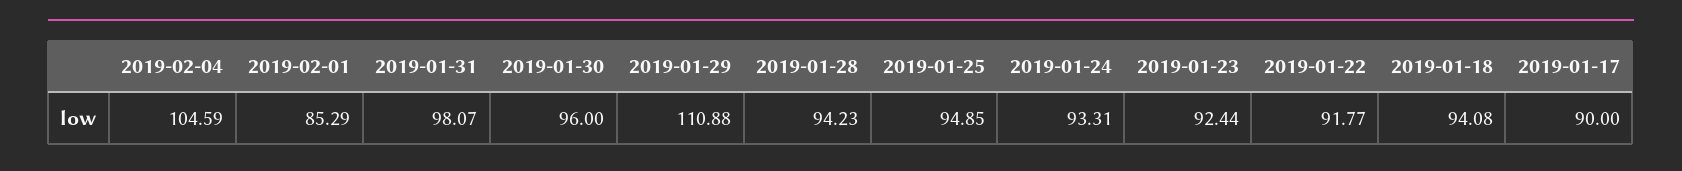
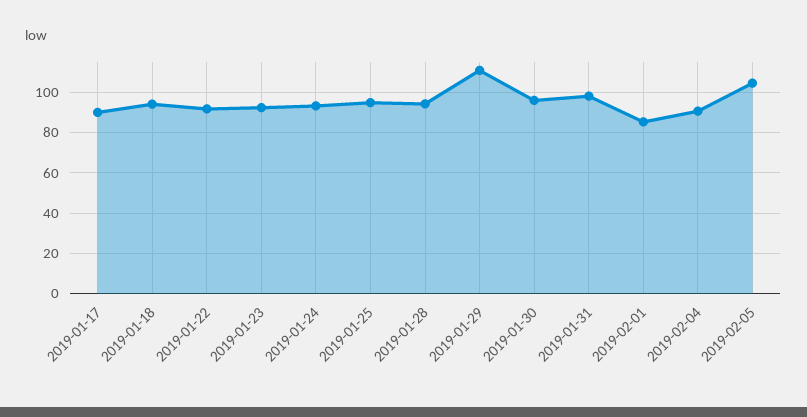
2019-02-04: 104.59 -> 90
2019-02-05: none -> 105

